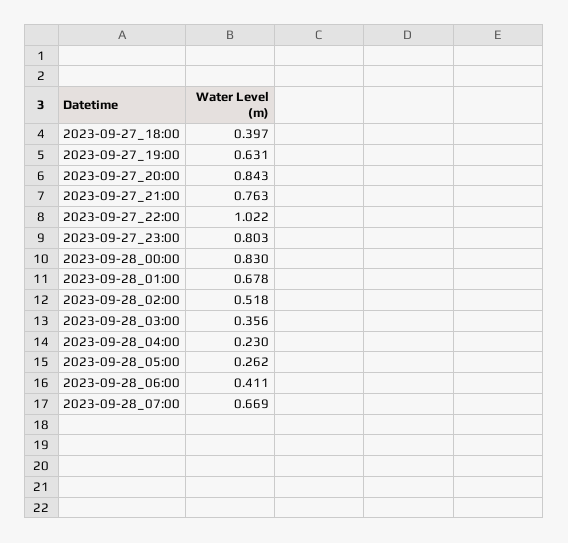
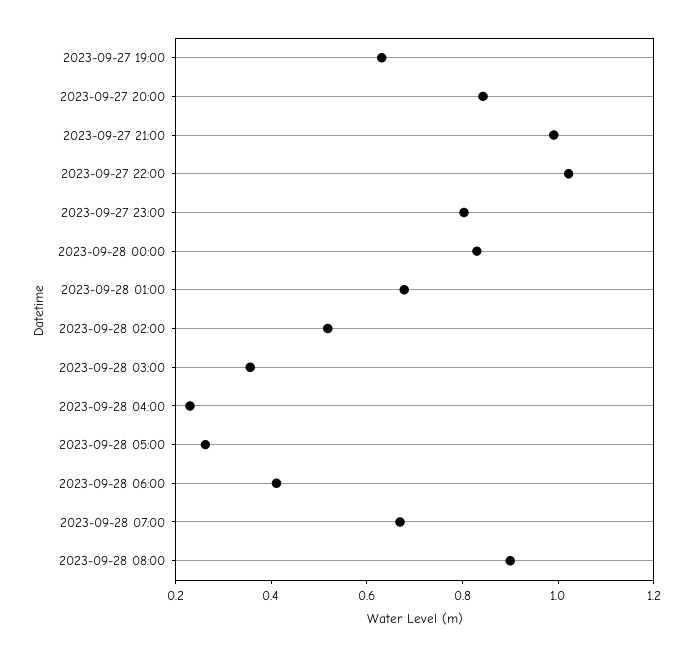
2023-09-27_18:00: 0.397 -> none
2023-09-27_21:00: 0.763 -> 1
2023-09-28 08:00: none -> 0.9

